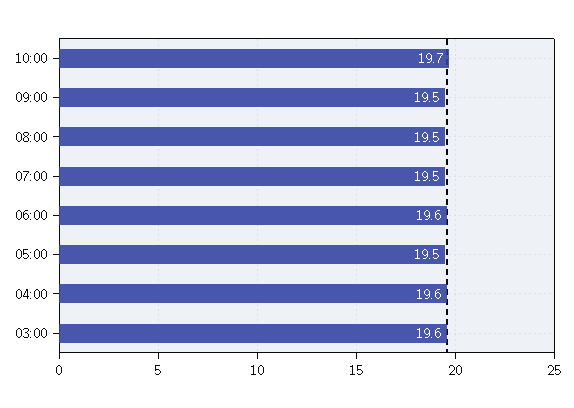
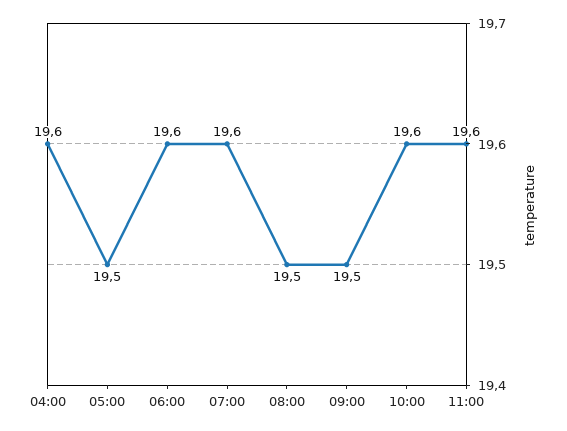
10:00: 19.7 -> 19.6
07:00: 19.5 -> 19.6
03:00: 19.6 -> none
11:00: none -> 19.6

